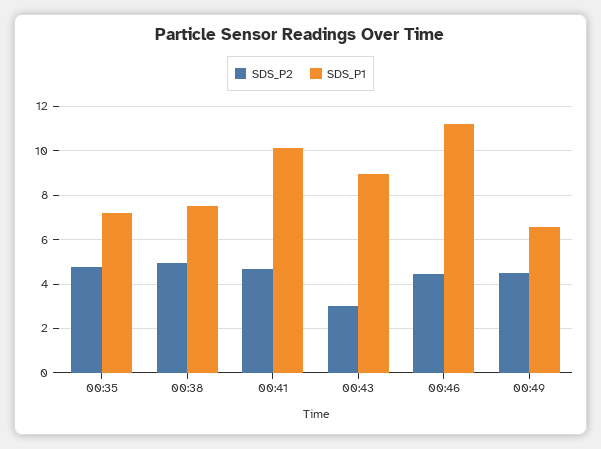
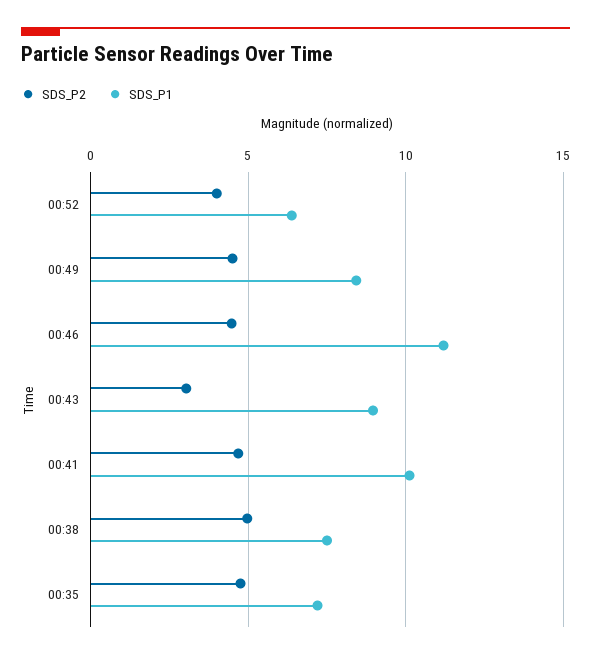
SDS_P1, 00:49: 6.5 -> 8.5
SDS_P2, 00:52: none -> 4
SDS_P1, 00:52: none -> 6.5

